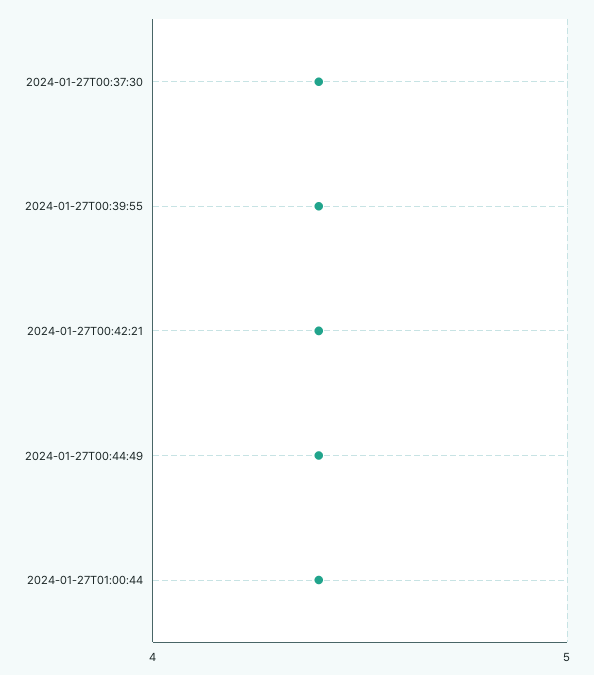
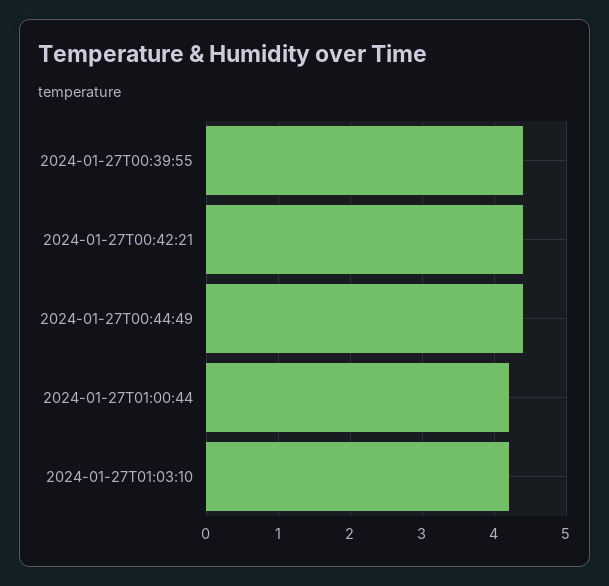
2024-01-27T00:37:30: 4.4 -> none
2024-01-27T01:00:44: 4.4 -> 4.2
2024-01-27T01:03:10: none -> 4.2

